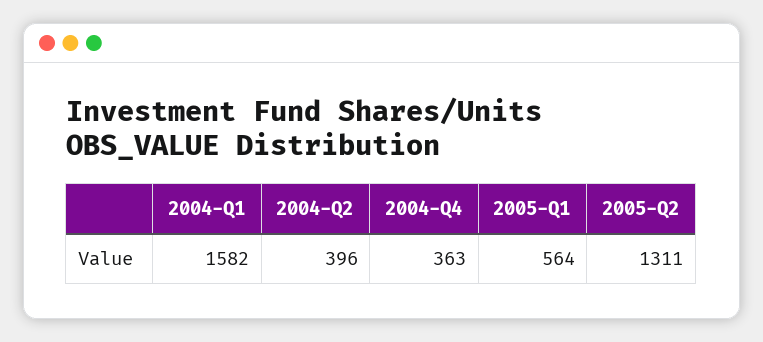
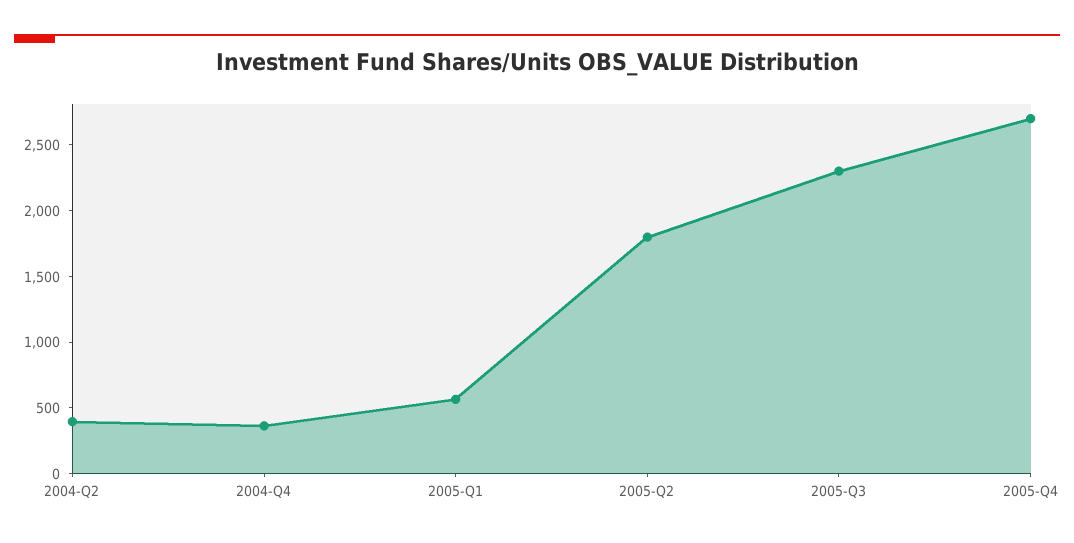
2004-Q1: 1582 -> none
2005-Q2: 1311 -> 1800
2005-Q3: none -> 2300
2005-Q4: none -> 2700

